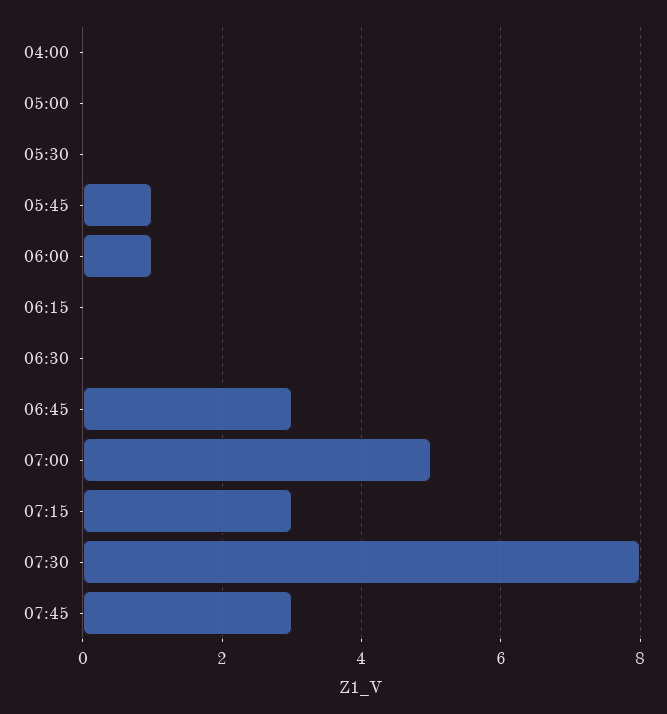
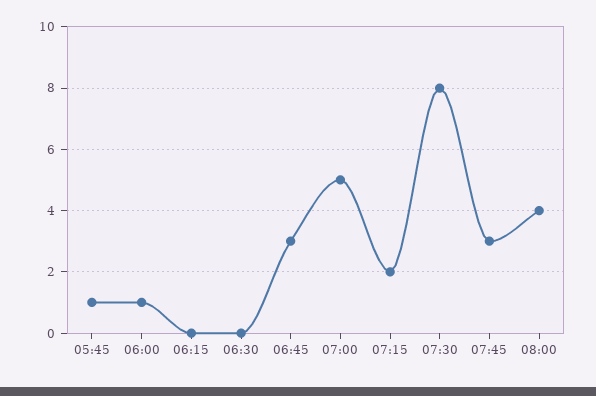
04:00: 0 -> none
05:00: 0 -> none
05:30: 0 -> none
07:15: 3 -> 2
08:00: none -> 4

